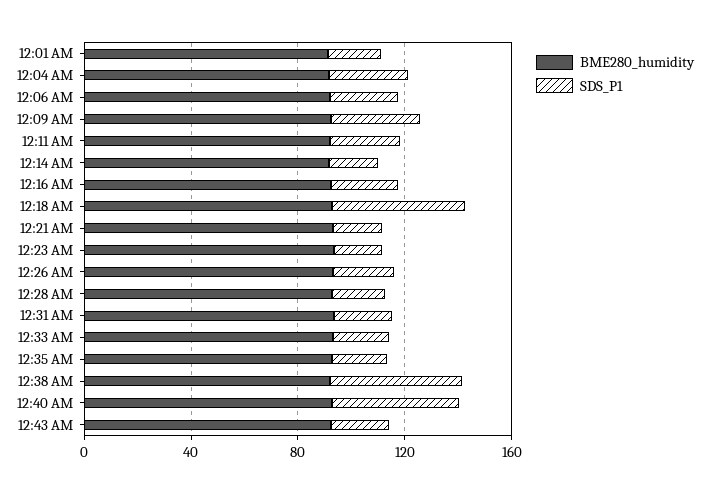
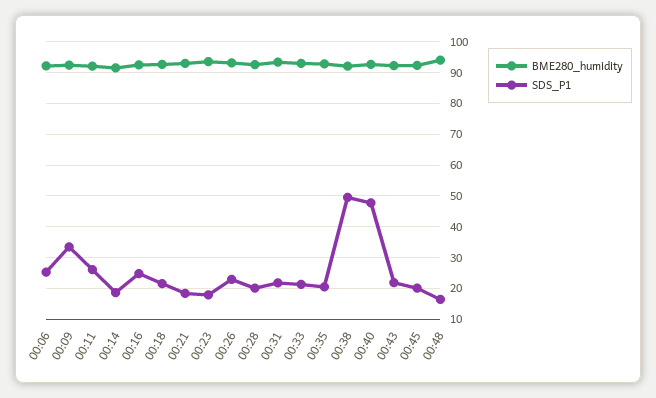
BME280_humidity, 12:01 AM: 90 -> none
SDS_P1, 12:01 AM: 20 -> none
BME280_humidity, 12:04 AM: 90 -> none
SDS_P1, 12:04 AM: 30 -> none
SDS_P1, 12:18 AM: 50 -> 22
BME280_humidity, 00:45: none -> 92
SDS_P1, 00:45: none -> 20
BME280_humidity, 00:48: none -> 94
SDS_P1, 00:48: none -> 16

